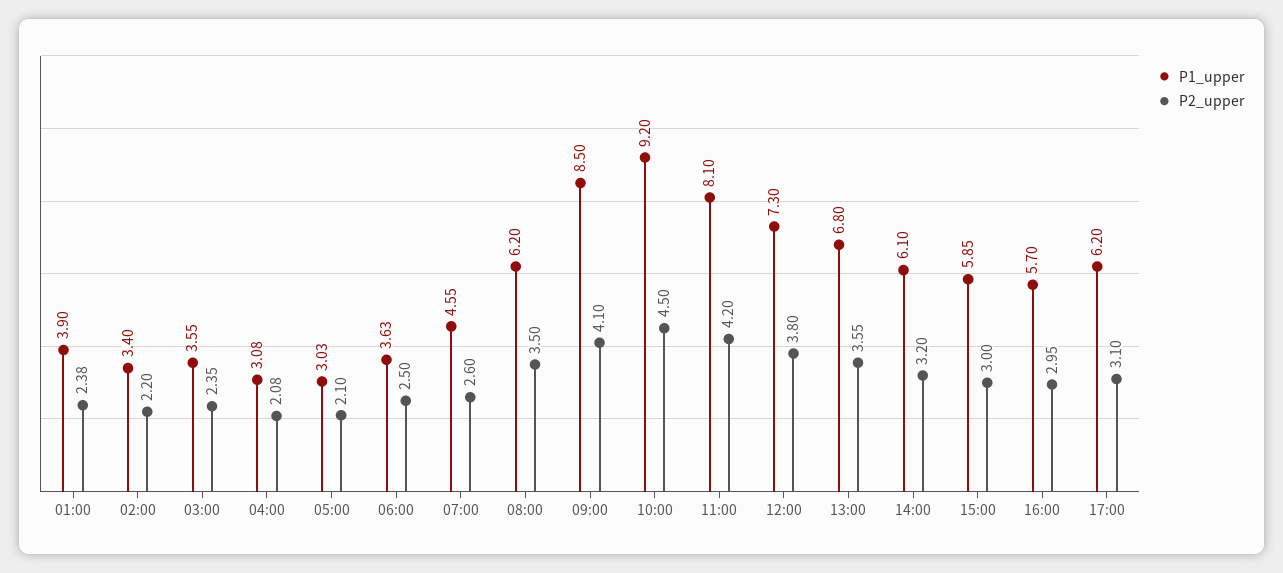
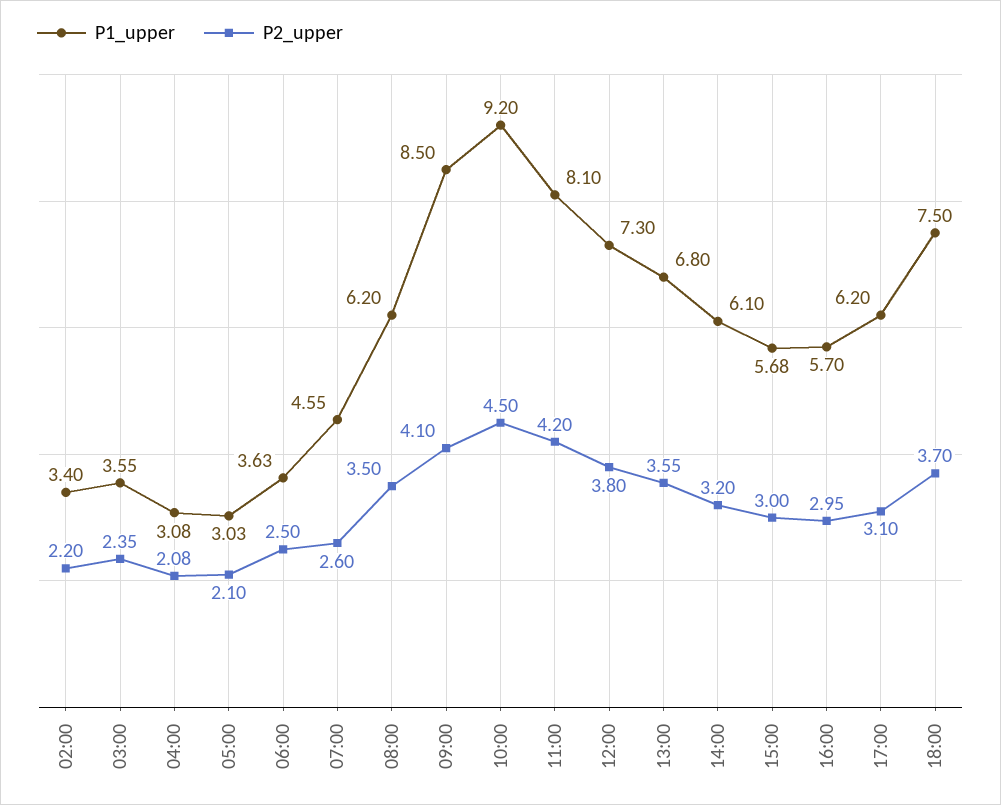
P1_upper, 01:00: 3.9 -> none
P2_upper, 01:00: 2.38 -> none
P1_upper, 15:00: 5.85 -> 5.68
P1_upper, 18:00: none -> 7.5
P2_upper, 18:00: none -> 3.7

